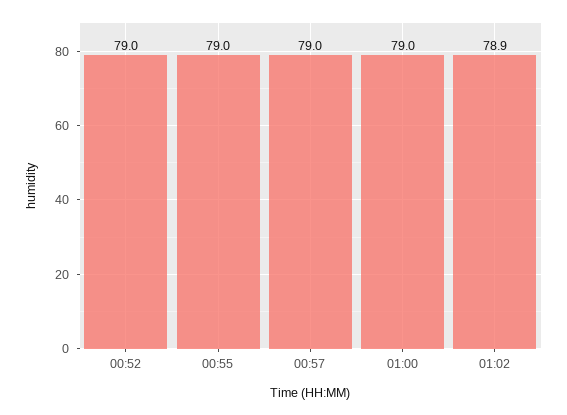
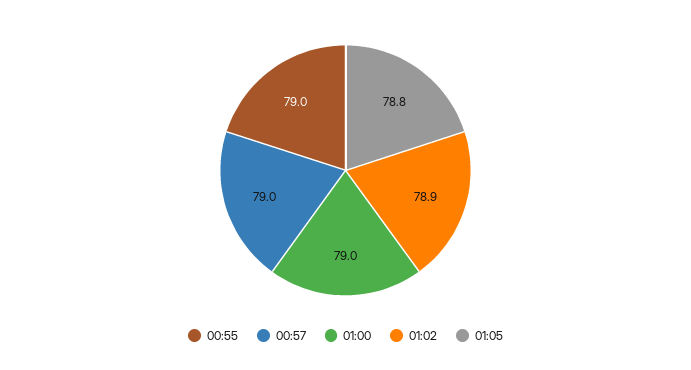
00:52: 79 -> none
01:05: none -> 78.8

